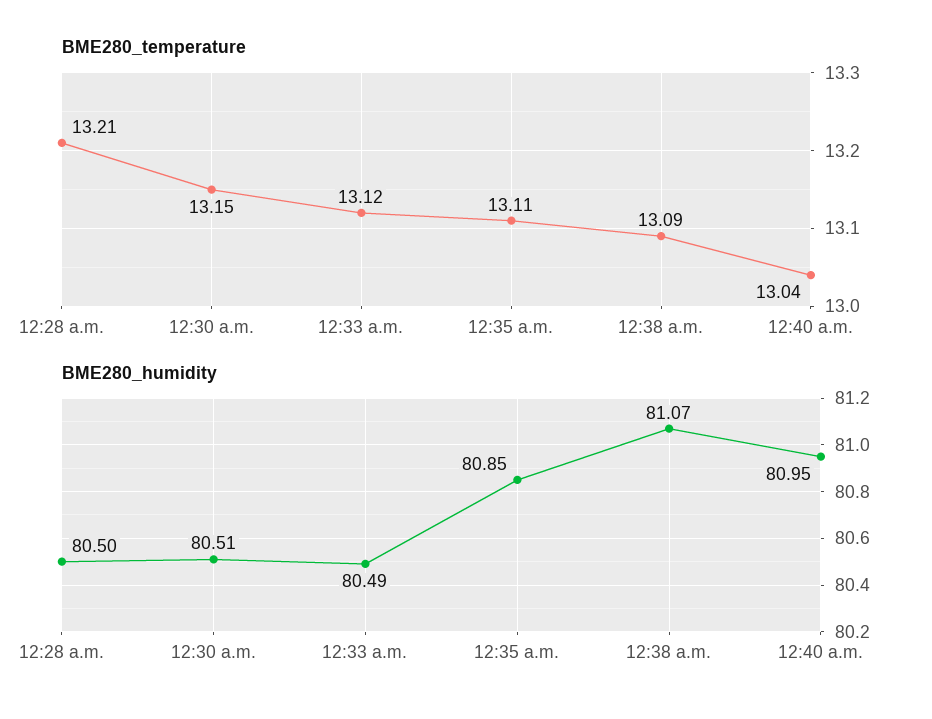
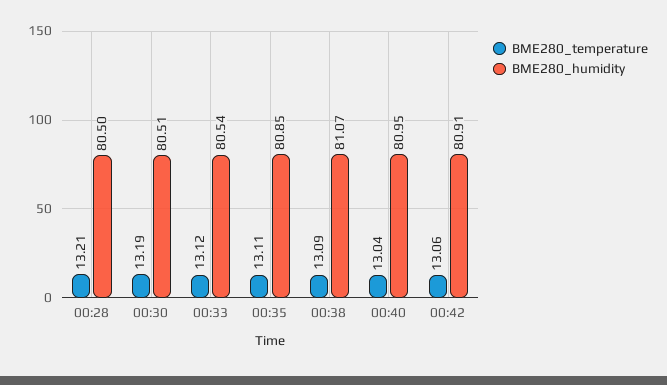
BME280_temperature, 12:30 a.m.: 13.15 -> 13.19
BME280_humidity, 12:33 a.m.: 80.49 -> 80.54
BME280_temperature, 00:42: none -> 13.06
BME280_humidity, 00:42: none -> 80.91

